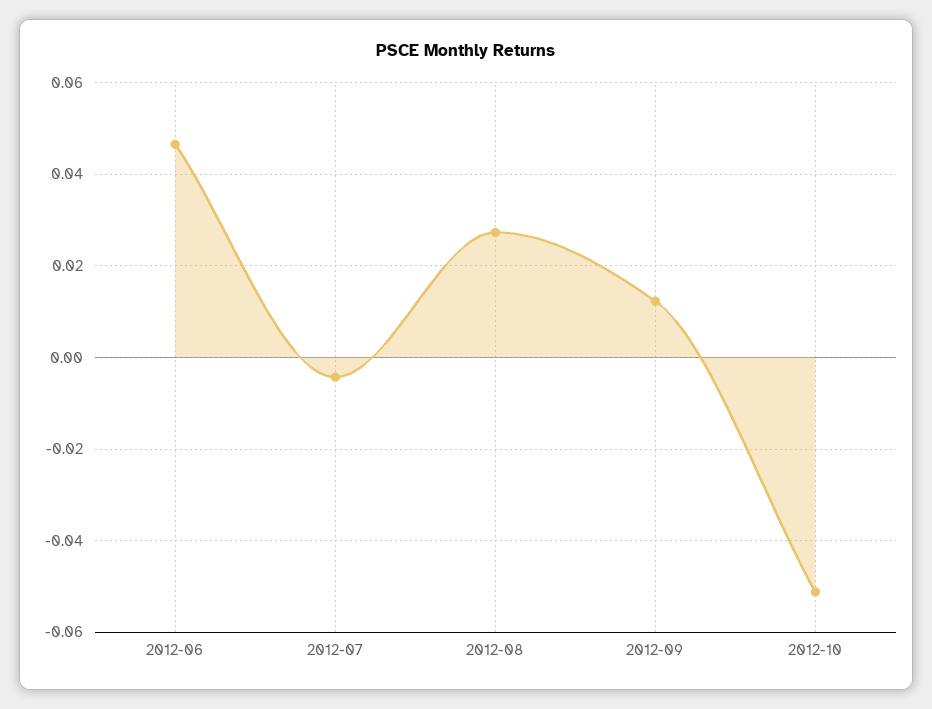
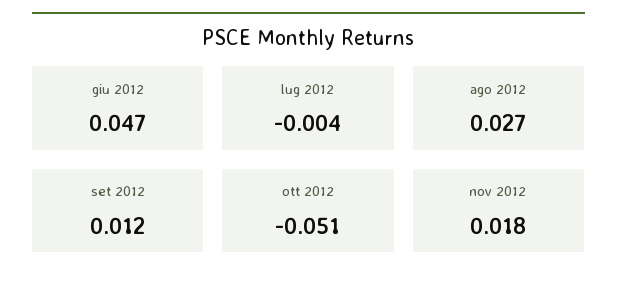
nov 2012: none -> 0.018

